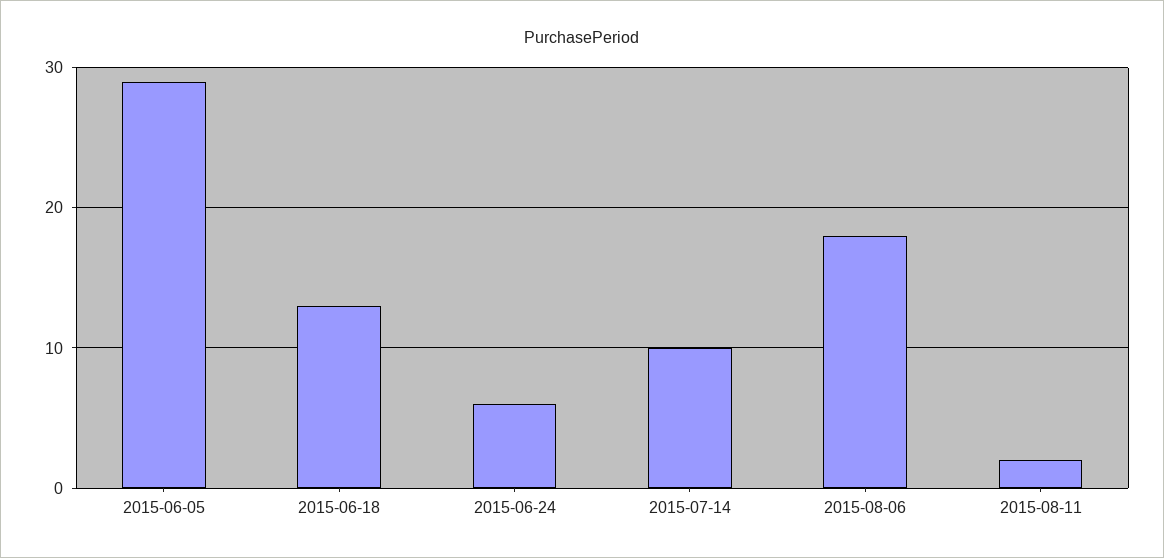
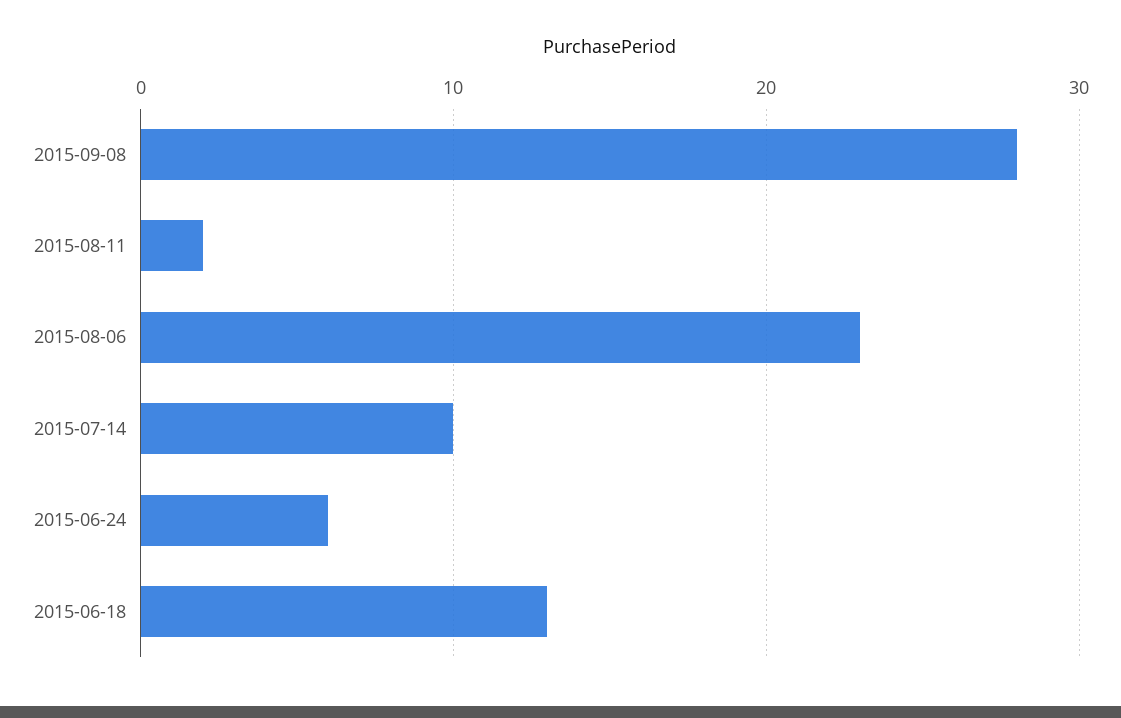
2015-06-05: 29 -> none
2015-08-06: 18 -> 23
2015-09-08: none -> 28

